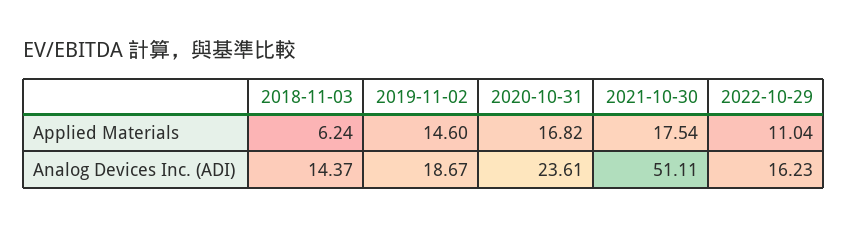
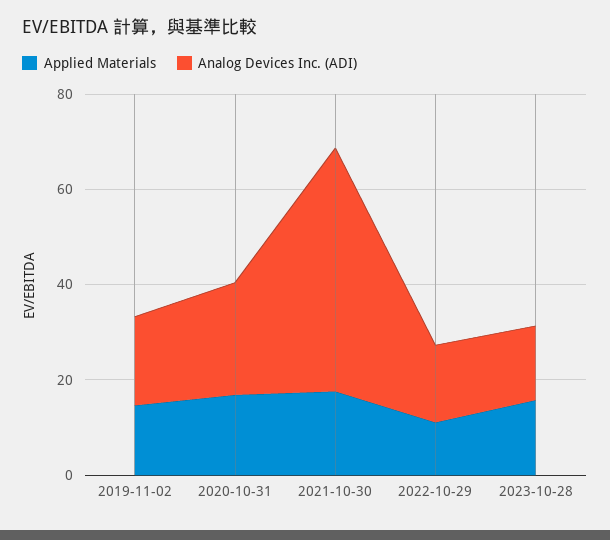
Applied Materials, 2018-11-03: 6.24 -> none
Analog Devices Inc. (ADI), 2018-11-03: 14.37 -> none
Applied Materials, 2023-10-28: none -> 15
Analog Devices Inc. (ADI), 2023-10-28: none -> 15

